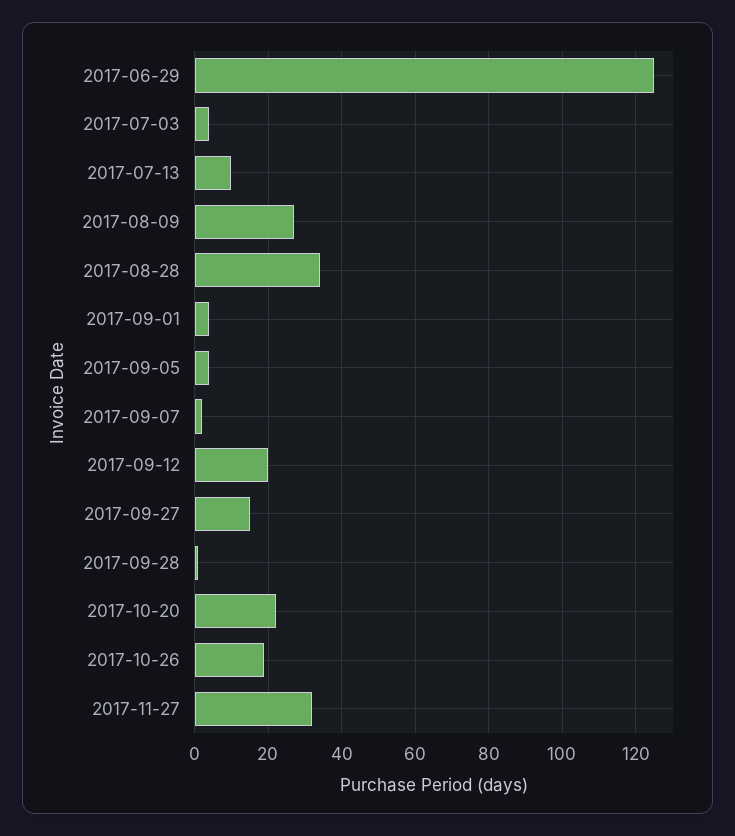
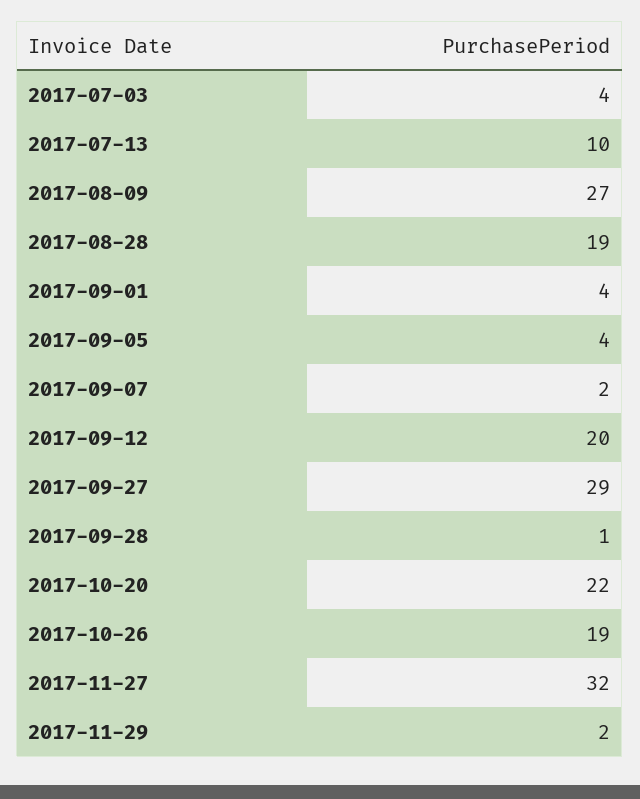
2017-06-29: 125 -> none
2017-08-28: 35 -> 19
2017-09-27: 15 -> 29
2017-11-29: none -> 2

